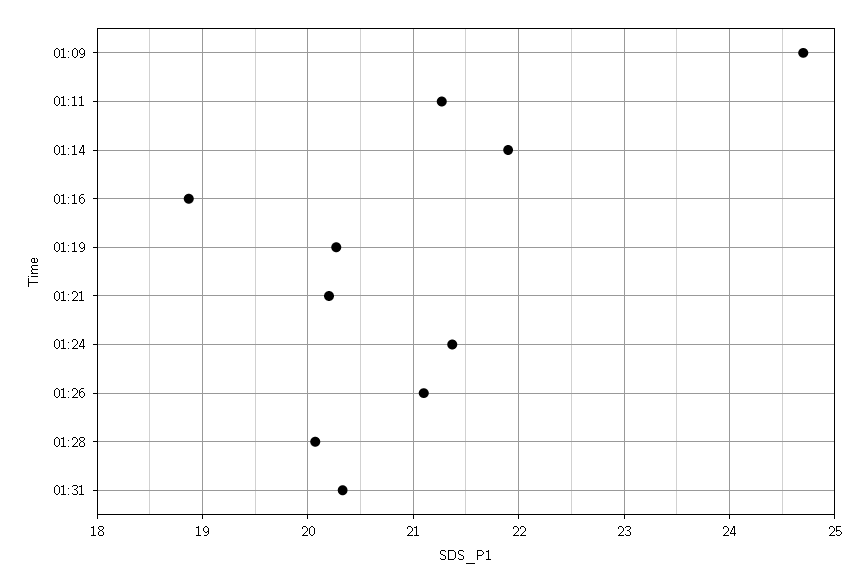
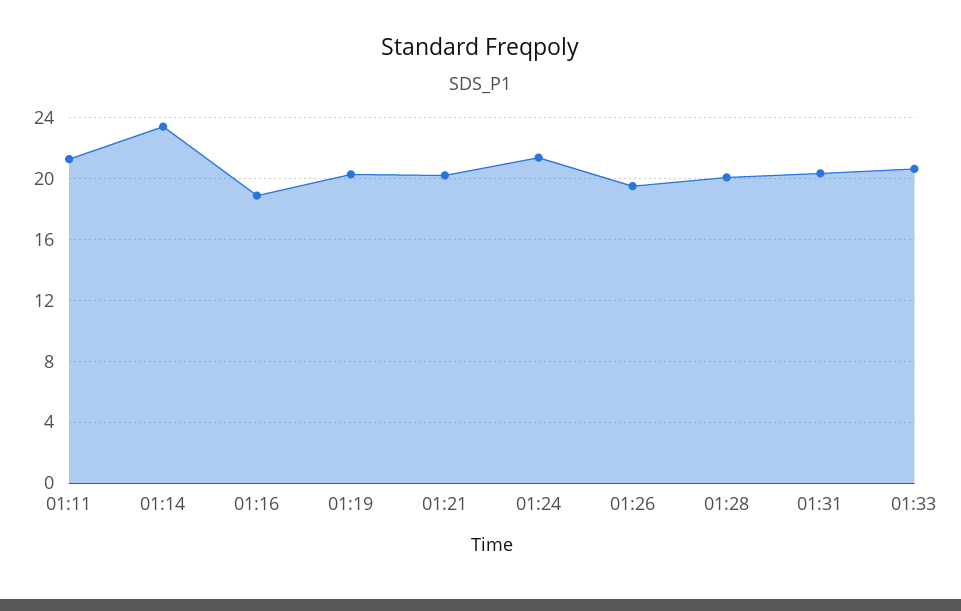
01:09: 24.7 -> none
01:14: 21.9 -> 23.5
01:26: 21.1 -> 19.5
01:33: none -> 20.5

